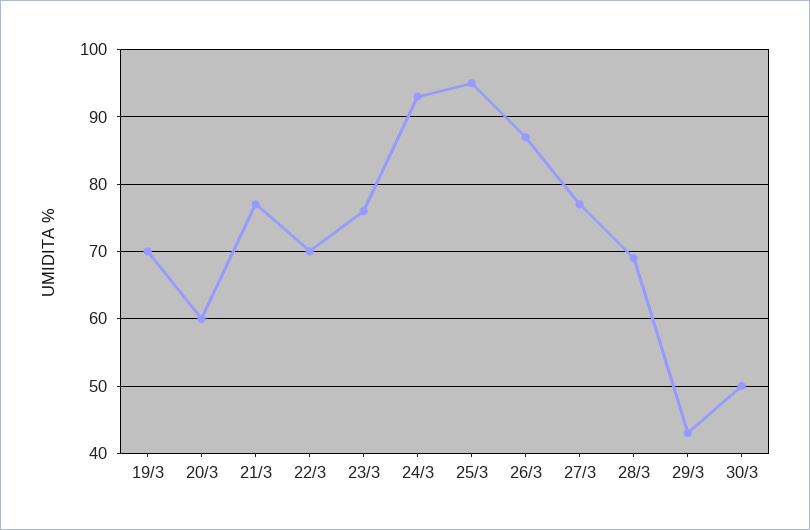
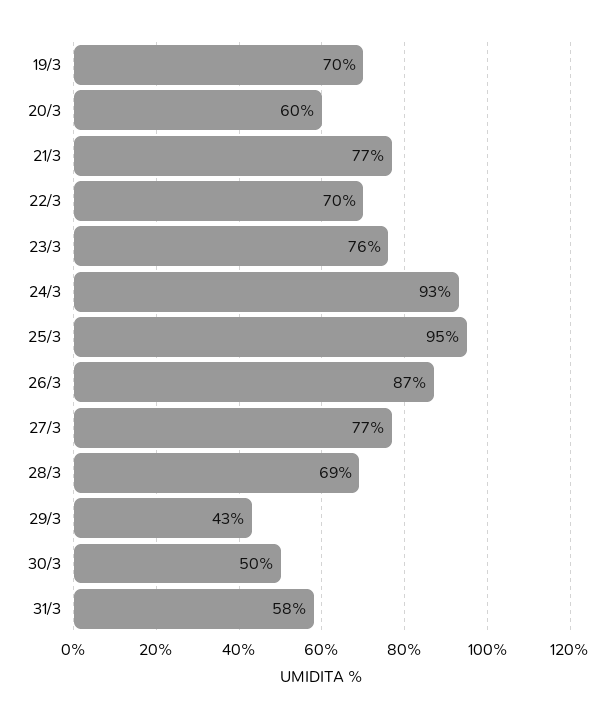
31/3: none -> 58

